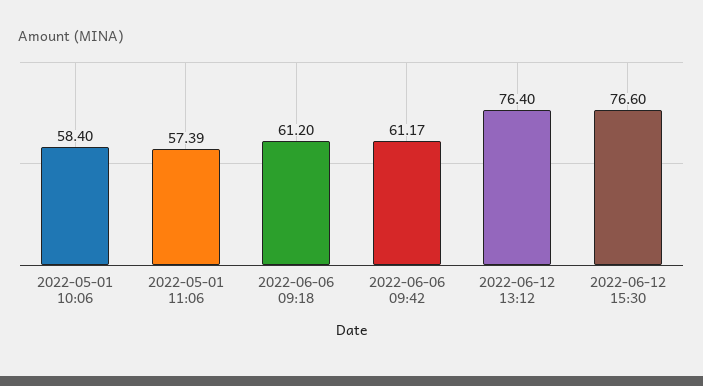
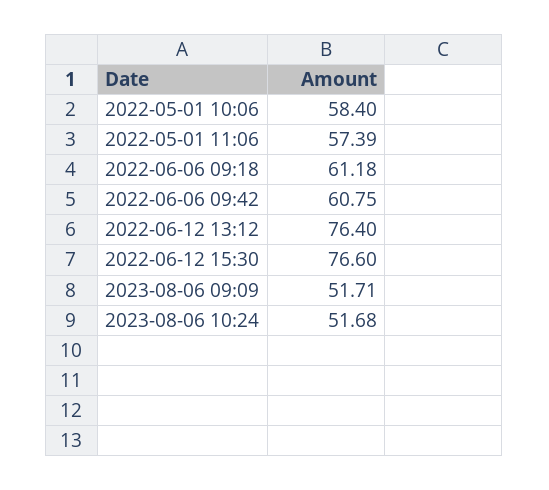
2022-06-06 09:18: 61.2 -> 61.18
2022-06-06 09:42: 61.17 -> 60.75
2023-08-06 09:09: none -> 51.71
2023-08-06 10:24: none -> 51.68

